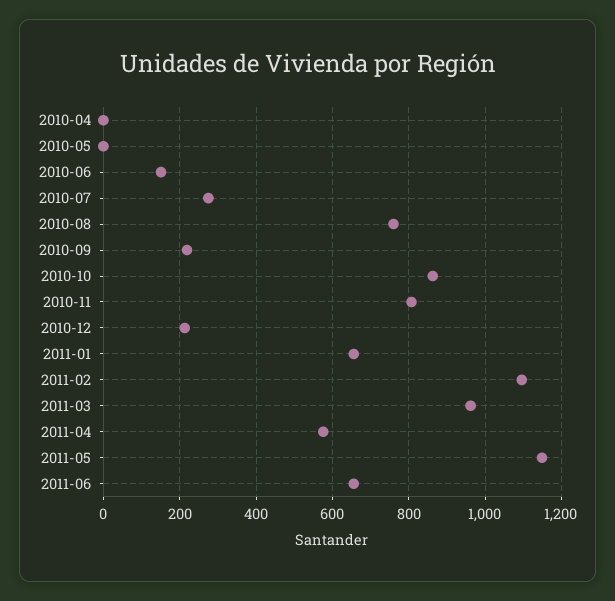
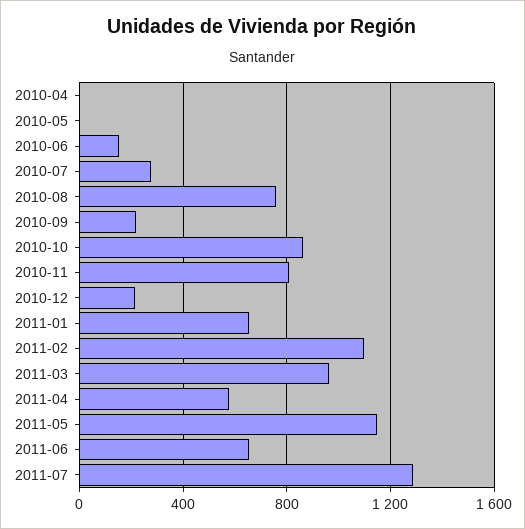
2011-07: none -> 1300

